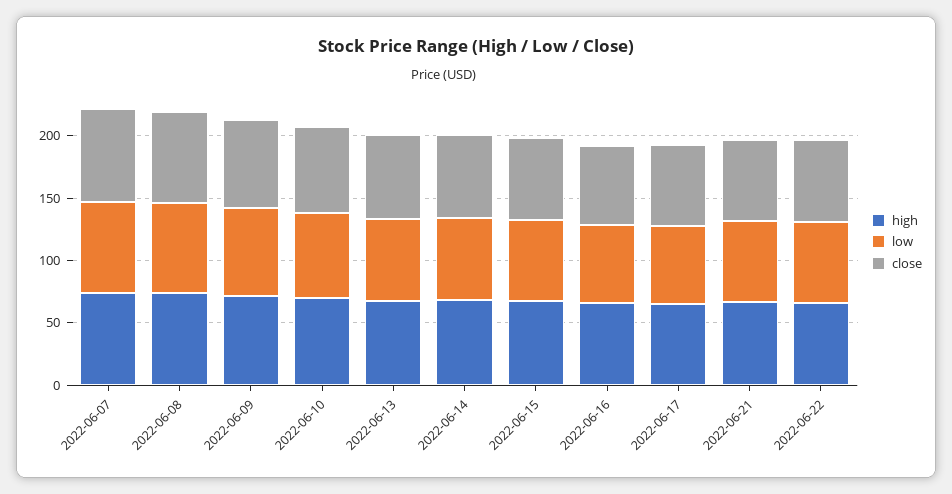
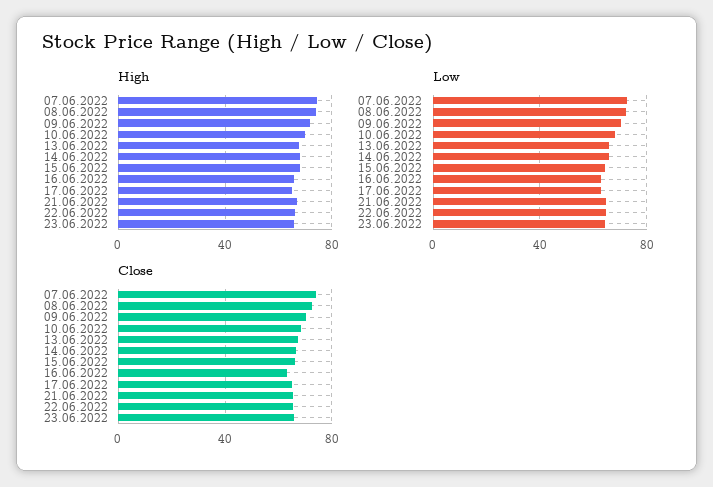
high, 23.06.2022: none -> 65
low, 23.06.2022: none -> 65
close, 23.06.2022: none -> 65

